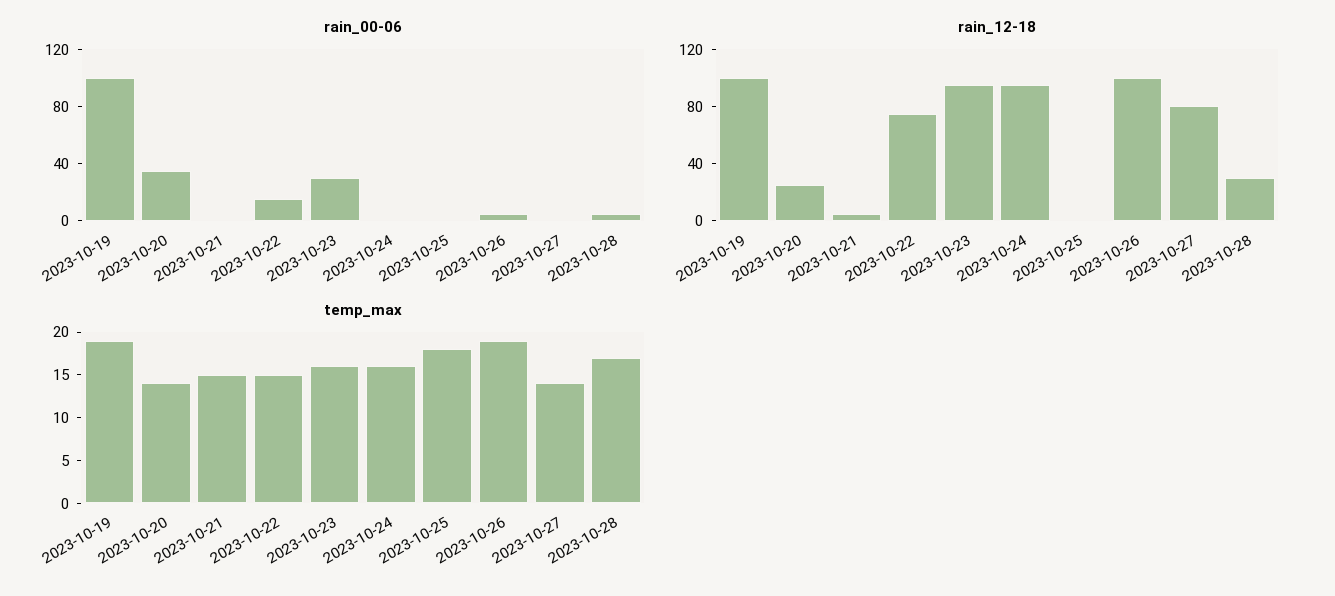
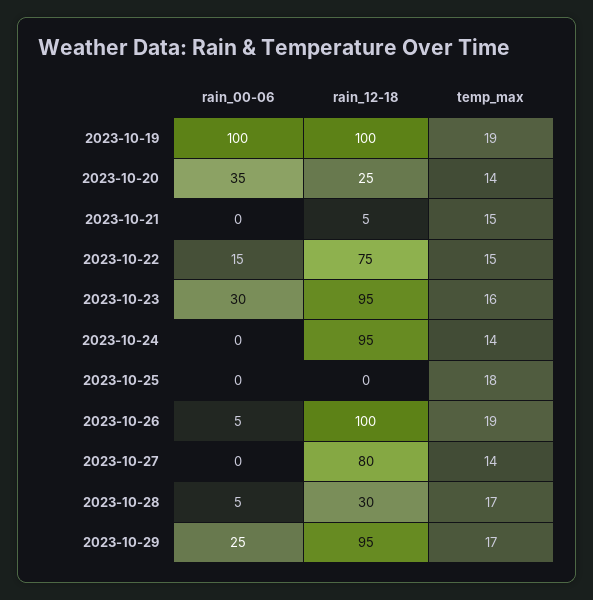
temp_max, 2023-10-24: 16 -> 14
rain_00-06, 2023-10-29: none -> 25
rain_12-18, 2023-10-29: none -> 95
temp_max, 2023-10-29: none -> 17

